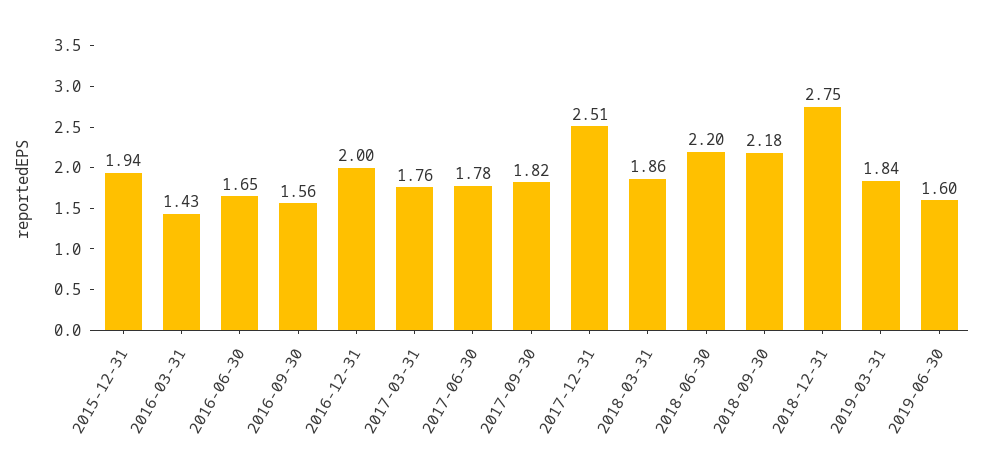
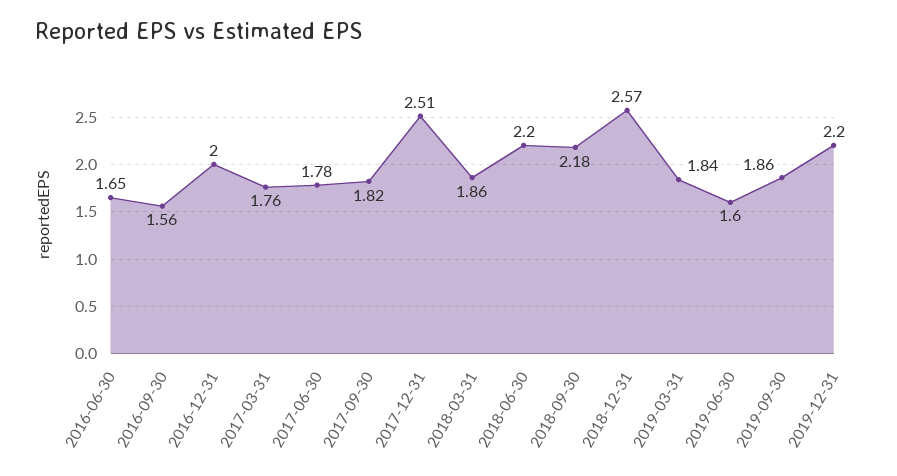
2015-12-31: 1.94 -> none
2016-03-31: 1.43 -> none
2018-12-31: 2.75 -> 2.57
2019-09-30: none -> 1.86
2019-12-31: none -> 2.2

